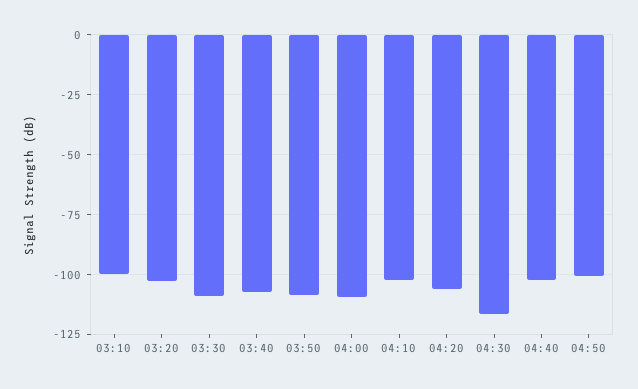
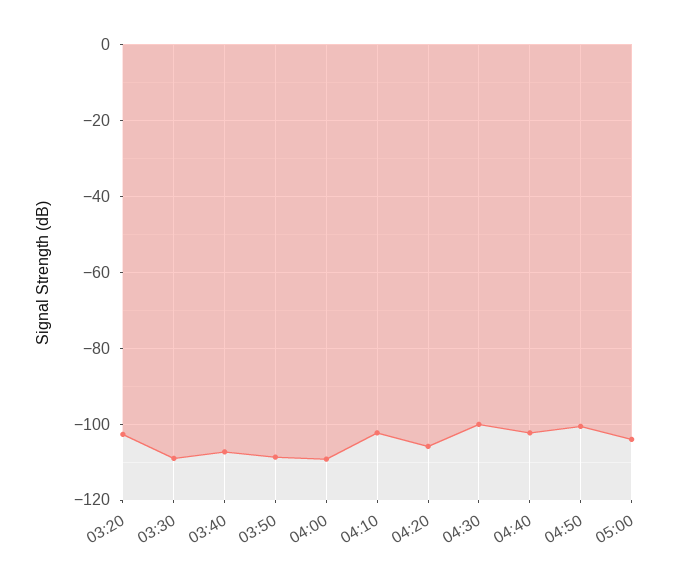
03:10: -100 -> none
04:30: -115 -> -100
05:00: none -> -104

